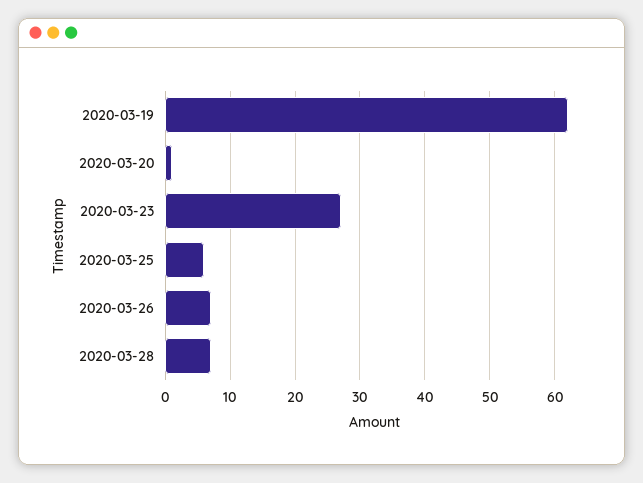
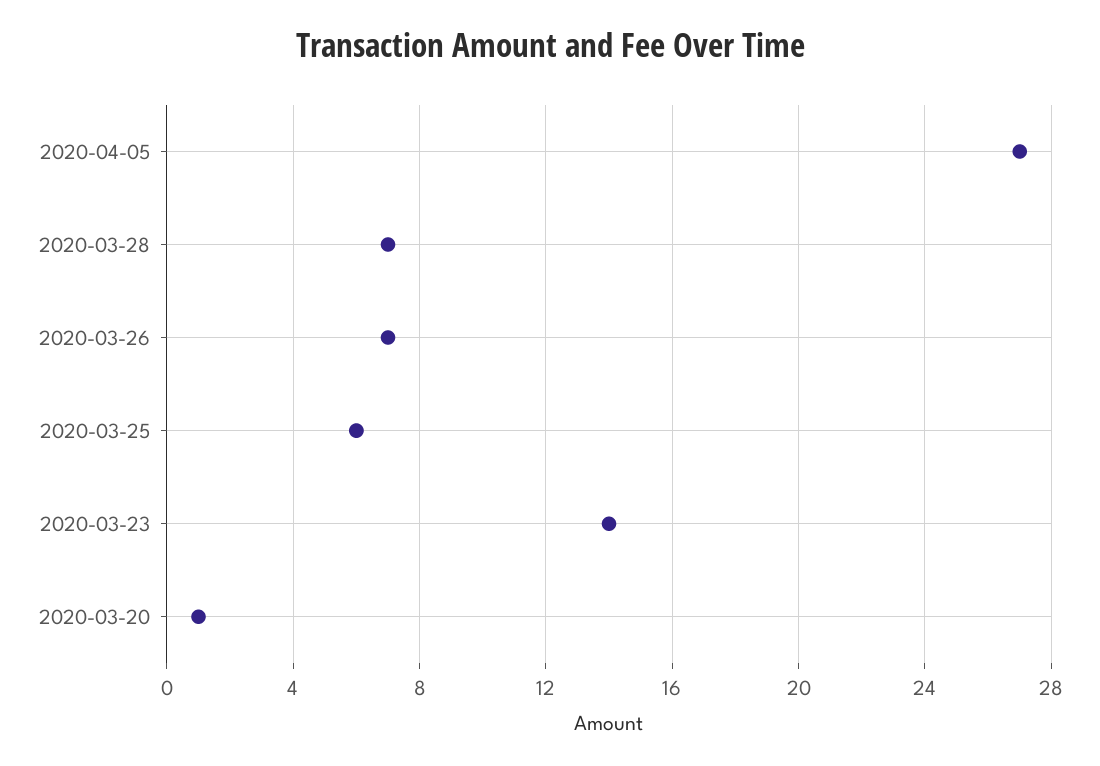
2020-03-19: 62 -> none
2020-03-23: 27 -> 14
2020-04-05: none -> 27

